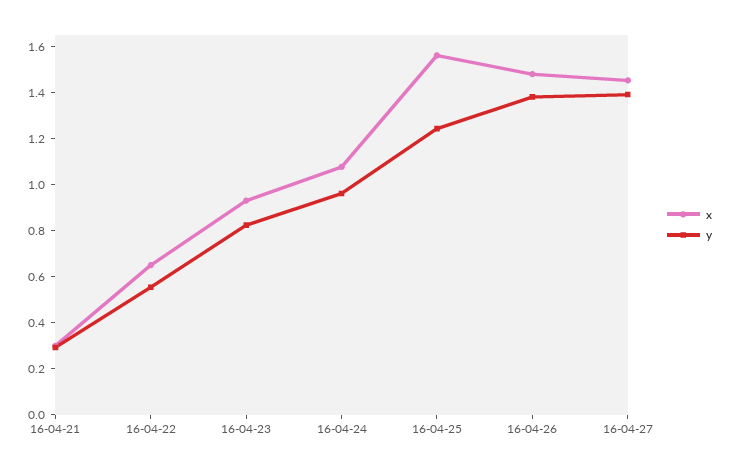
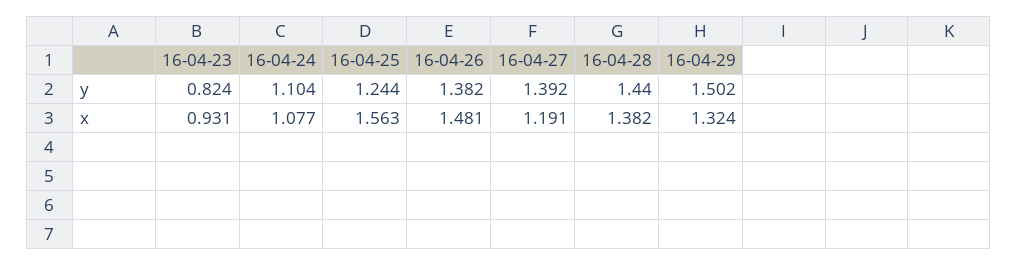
x, 16-04-21: 0.3 -> none
y, 16-04-21: 0.3 -> none
x, 16-04-22: 0.65 -> none
y, 16-04-22: 0.55 -> none
y, 16-04-24: 0.95 -> 1.104
x, 16-04-27: 1.45 -> 1.191
y, 16-04-28: none -> 1.44
y, 16-04-29: none -> 1.502
x, 16-04-28: none -> 1.382
x, 16-04-29: none -> 1.324

